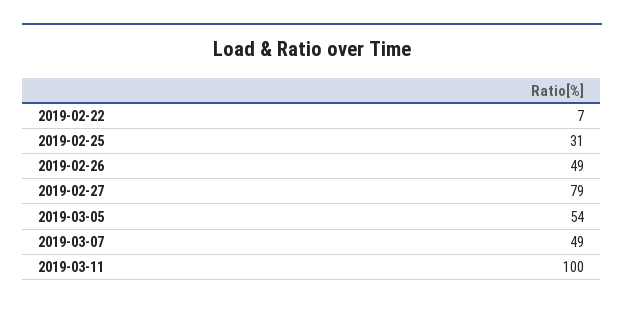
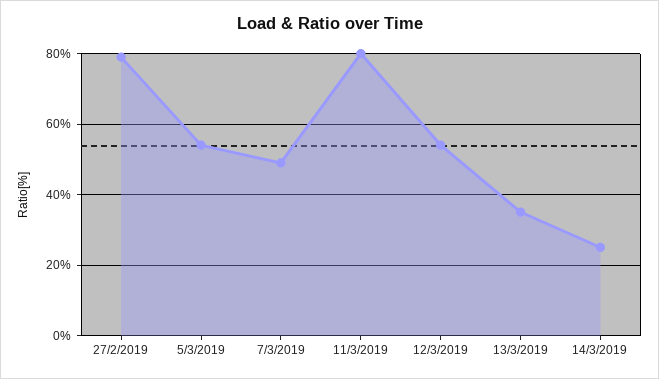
2019-02-22: 7 -> none
2019-02-25: 31 -> none
2019-02-26: 49 -> none
2019-03-11: 100 -> 80
12/3/2019: none -> 55
13/3/2019: none -> 35
14/3/2019: none -> 25

